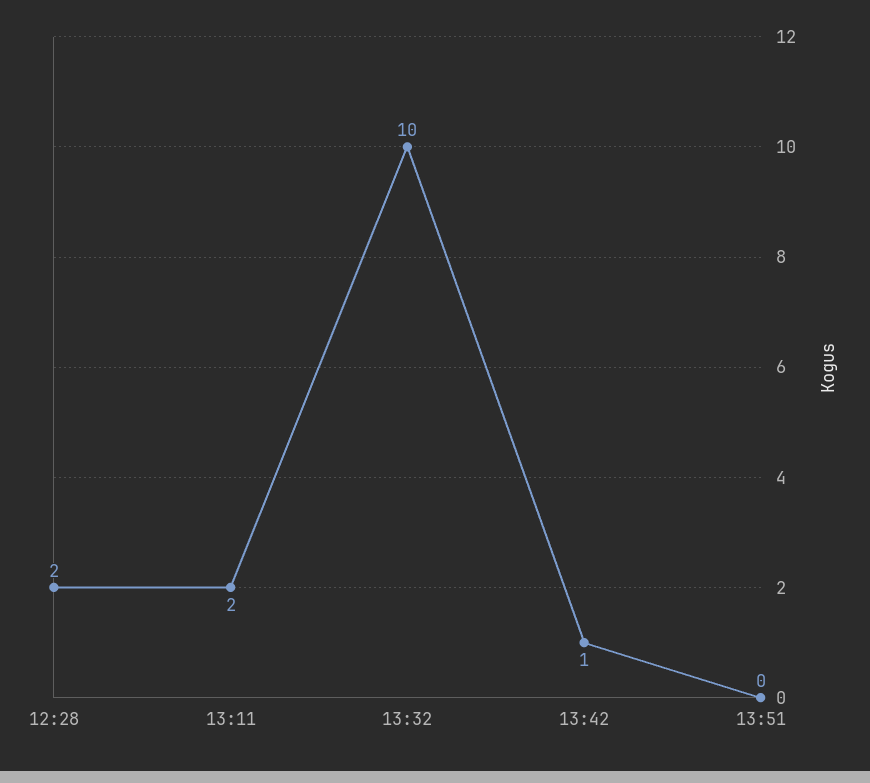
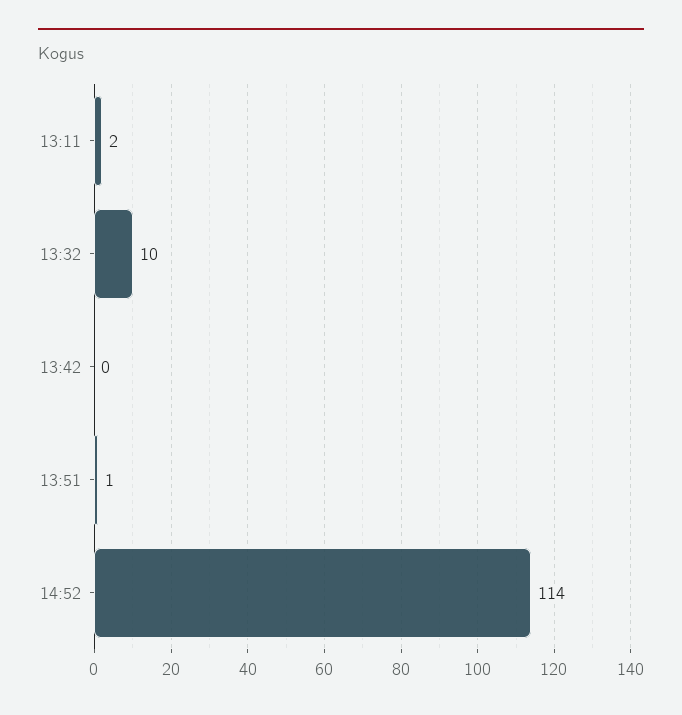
12:28: 2 -> none
13:42: 1 -> 0
13:51: 0 -> 1
14:52: none -> 114

